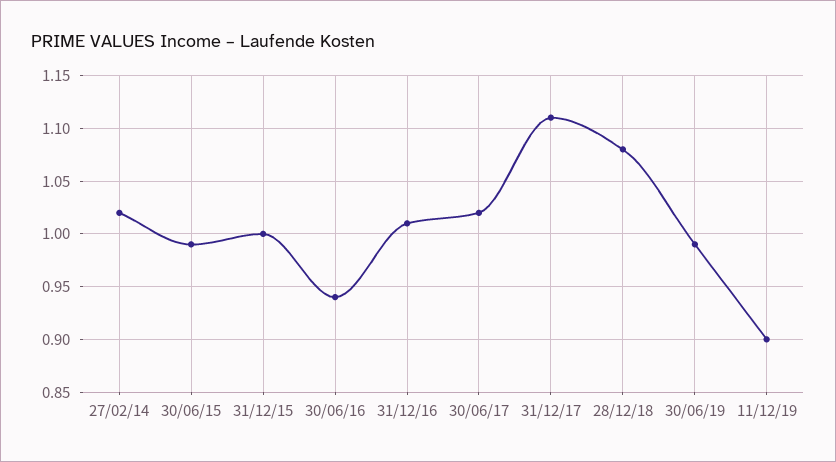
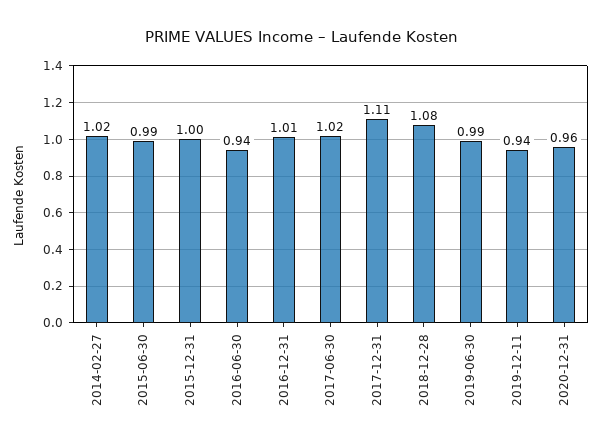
11/12/19: 0.9 -> 0.94
2020-12-31: none -> 0.96

